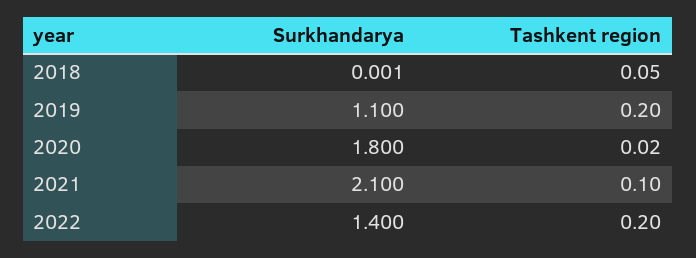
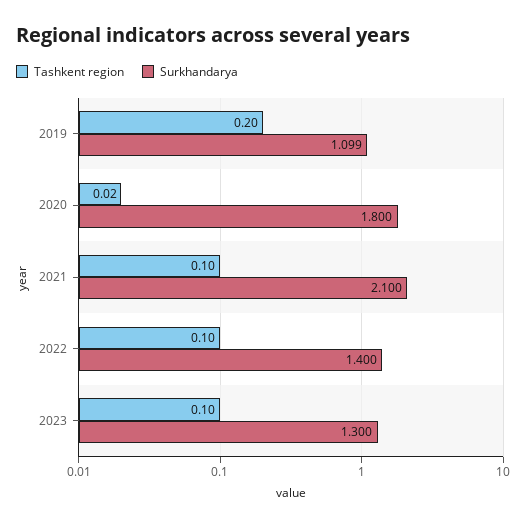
Surkhandarya, 2018: 0.001 -> none
Tashkent region, 2018: 0.05 -> none
Surkhandarya, 2019: 1.1 -> 1.099
Tashkent region, 2022: 0.2 -> 0.1
Tashkent region, 2023: none -> 0.1
Surkhandarya, 2023: none -> 1.3

